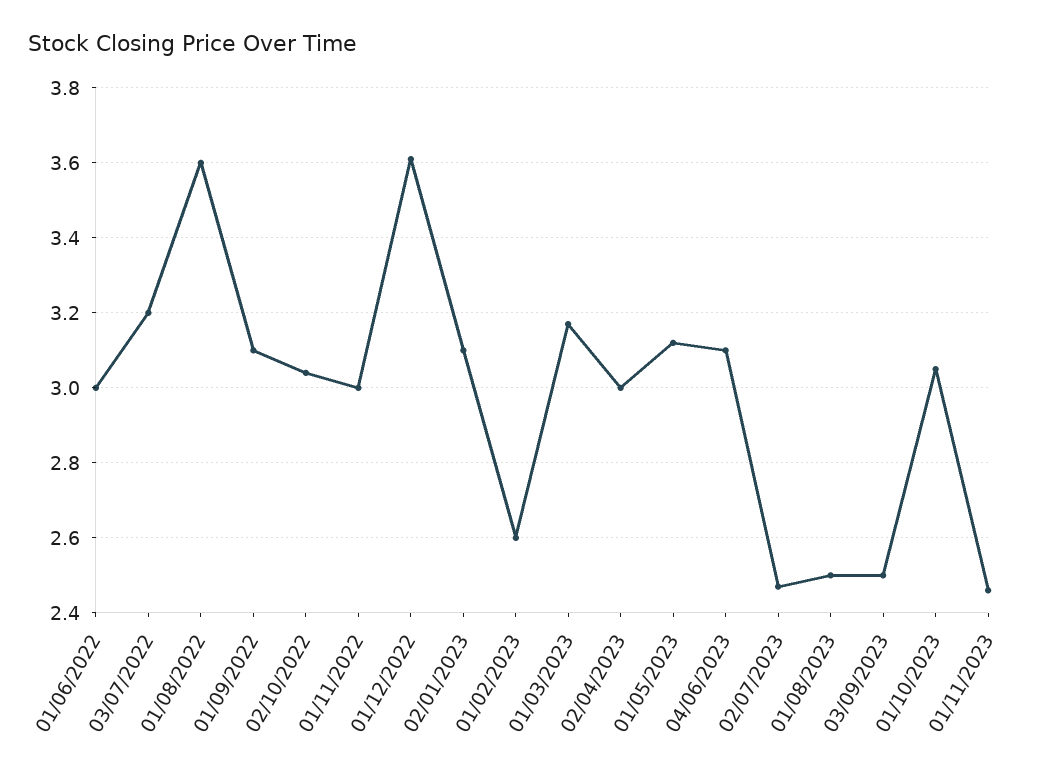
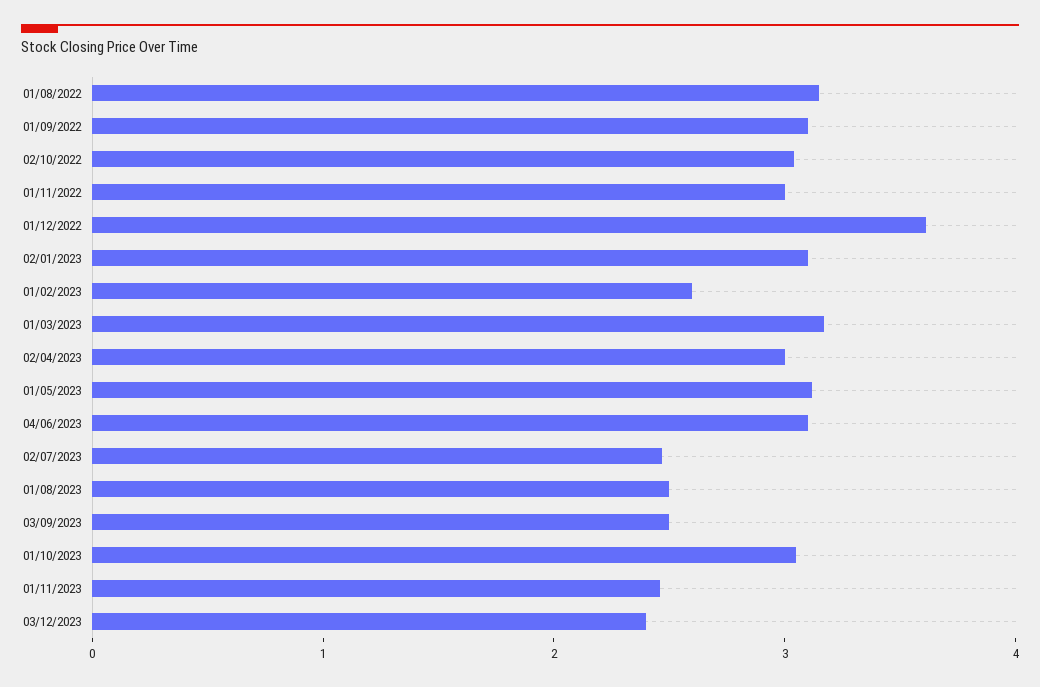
01/06/2022: 3 -> none
03/07/2022: 3.2 -> none
01/08/2022: 3.6 -> 3.2
03/12/2023: none -> 2.4

